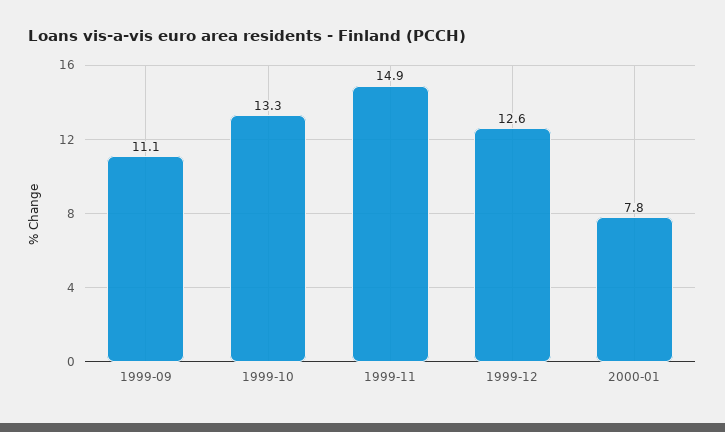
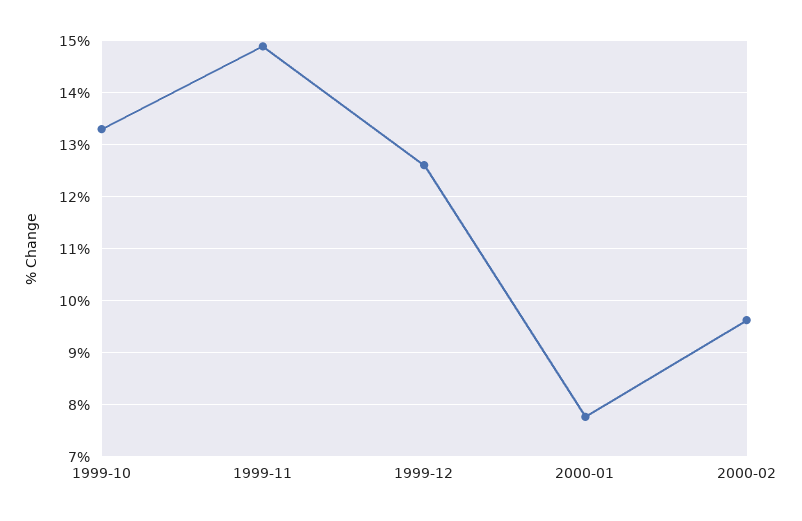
1999-09: 11.1 -> none
2000-02: none -> 9.6

